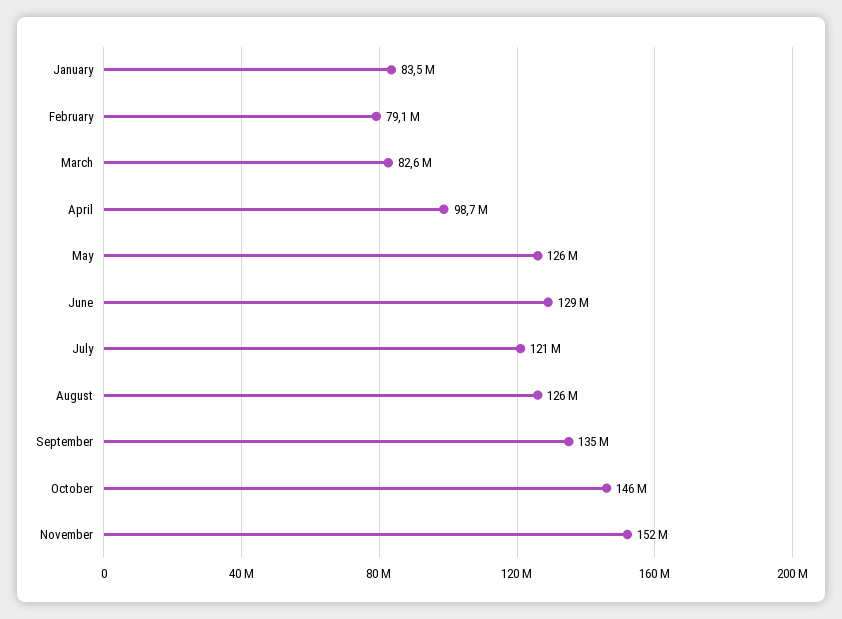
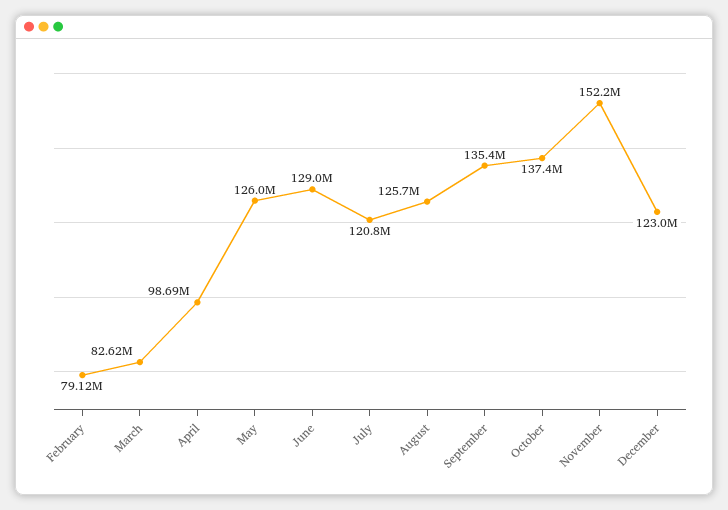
January: 83500000 -> none
October: 146000000 -> 137400000
December: none -> 123000000

